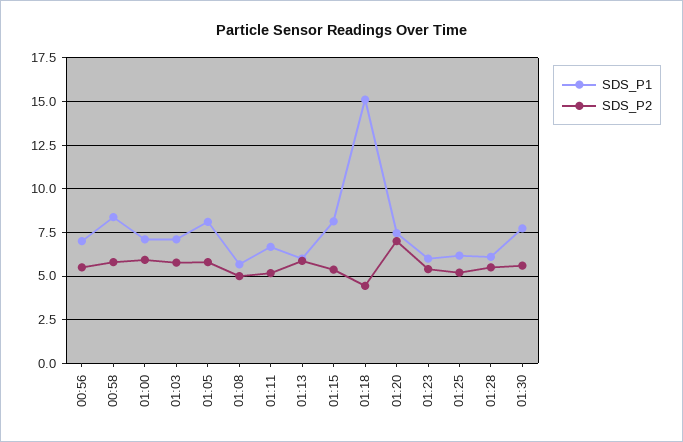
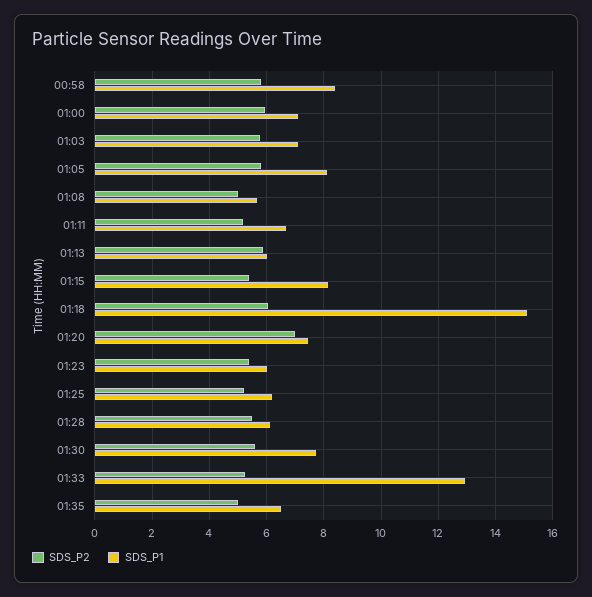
SDS_P1, 00:56: 7 -> none
SDS_P2, 00:56: 5.5 -> none
SDS_P2, 01:18: 4.5 -> 6
SDS_P2, 01:33: none -> 5.25
SDS_P1, 01:33: none -> 13
SDS_P2, 01:35: none -> 5
SDS_P1, 01:35: none -> 6.5

